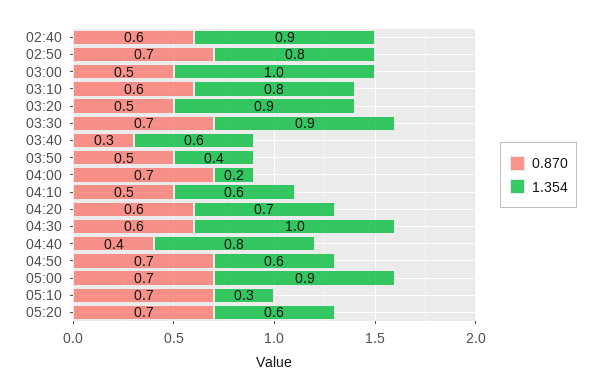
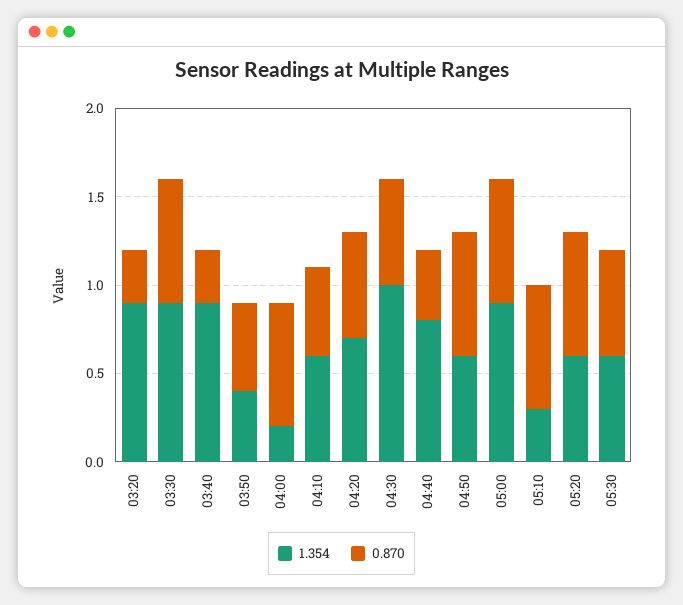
0.870, 02:40: 0.6 -> none
1.354, 02:40: 0.9 -> none
0.870, 02:50: 0.7 -> none
1.354, 02:50: 0.8 -> none
0.870, 03:00: 0.5 -> none
1.354, 03:00: 1 -> none
0.870, 03:10: 0.6 -> none
1.354, 03:10: 0.8 -> none
0.870, 03:20: 0.5 -> 0.3
1.354, 03:40: 0.6 -> 0.9
1.354, 05:30: none -> 0.6
0.870, 05:30: none -> 0.6

